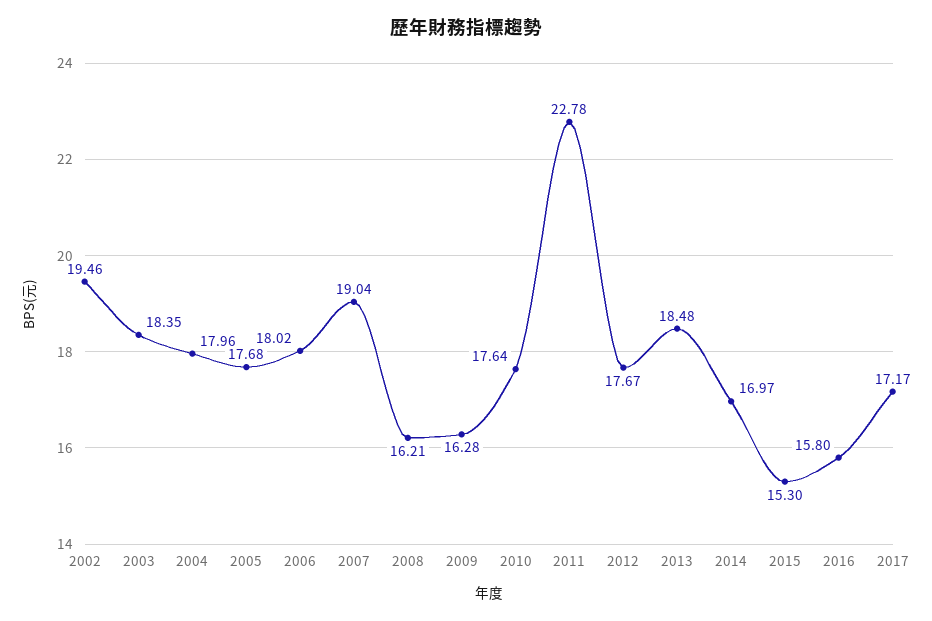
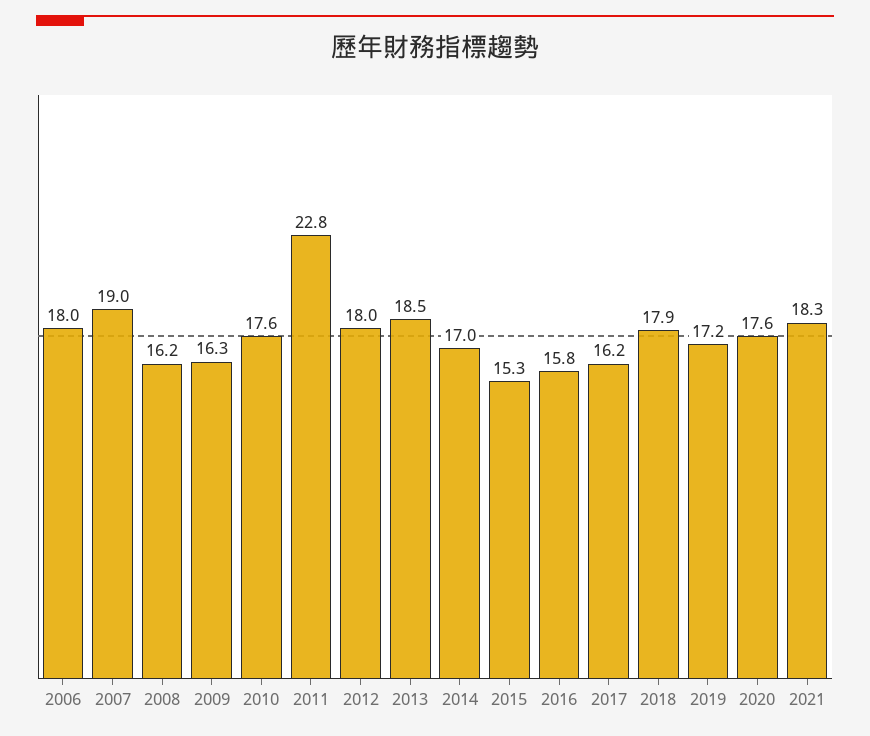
2002: 19.46 -> none
2003: 18.35 -> none
2004: 17.96 -> none
2005: 17.68 -> none
2012: 17.67 -> 18
2017: 17.17 -> 16.2
2018: none -> 17.9
2019: none -> 17.2
2020: none -> 17.6
2021: none -> 18.3

